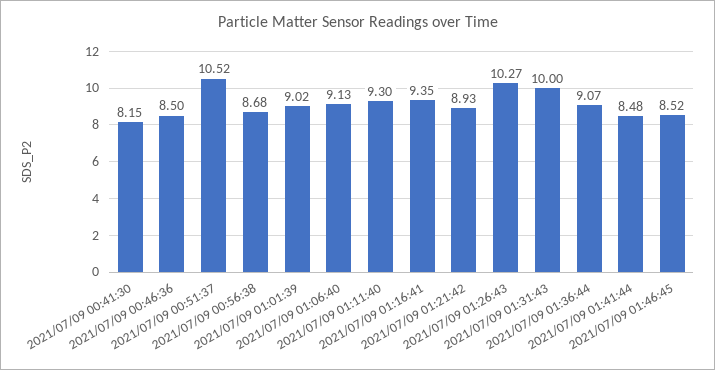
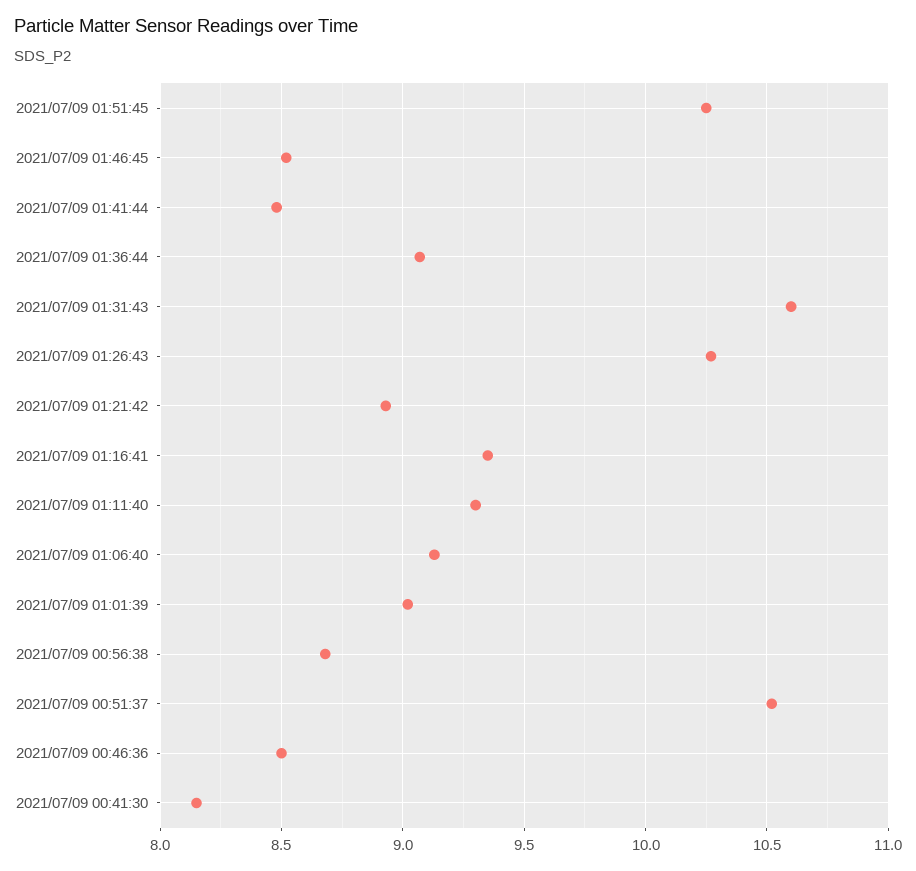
2021/07/09 01:31:43: 10 -> 10.6
2021/07/09 01:51:45: none -> 10.25

